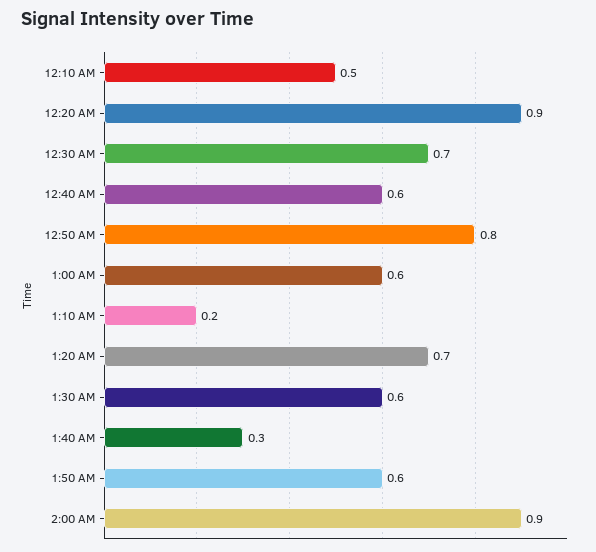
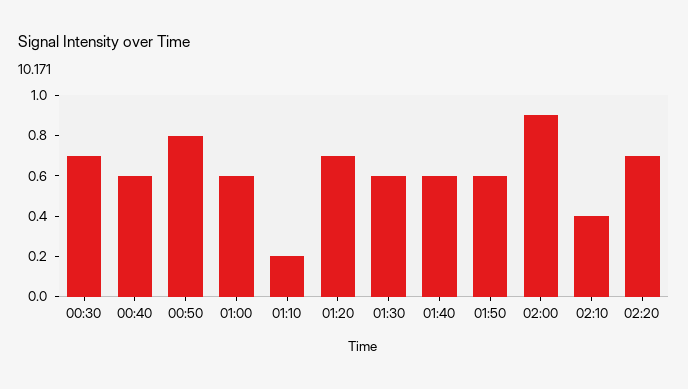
12:10 AM: 0.5 -> none
12:20 AM: 0.9 -> none
1:40 AM: 0.3 -> 0.6
02:10: none -> 0.4
02:20: none -> 0.7

